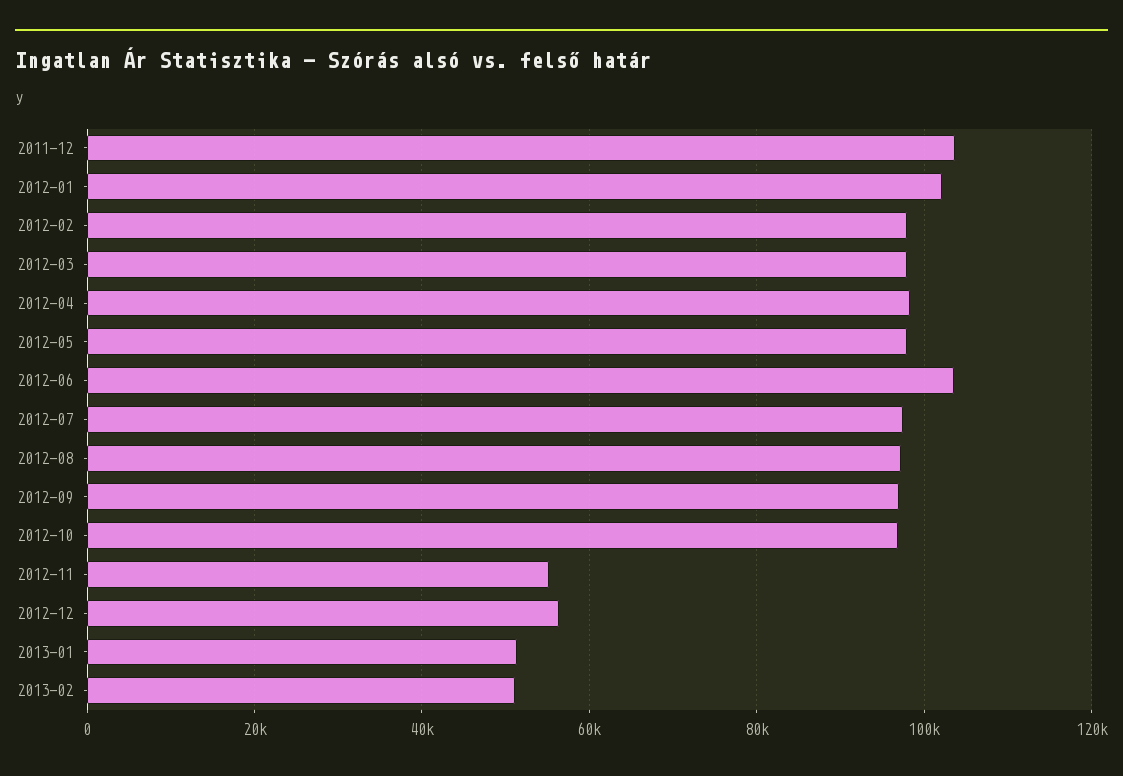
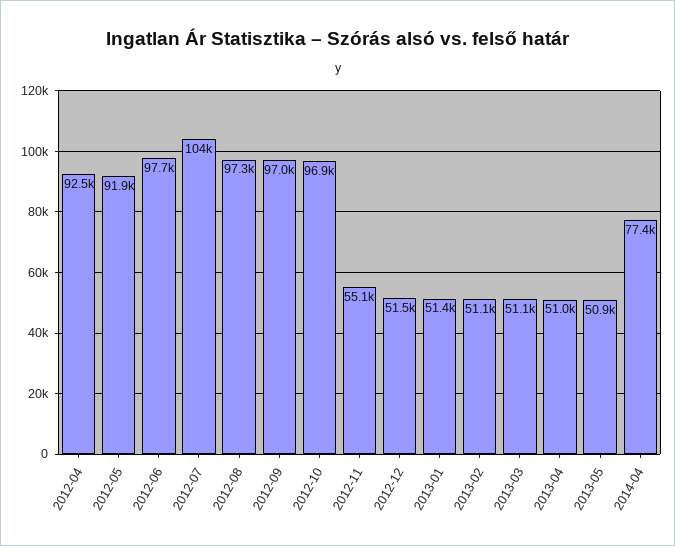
2011-12: 104000 -> none
2012-01: 102000 -> none
2012-02: 98000 -> none
2012-03: 98000 -> none
2012-04: 98000 -> 92500
2012-05: 98000 -> 91900
2012-06: 104000 -> 97700
2012-07: 98000 -> 104000
2012-12: 56000 -> 51500
2013-03: none -> 51100
2013-04: none -> 51000
2013-05: none -> 50900
2014-04: none -> 77400

